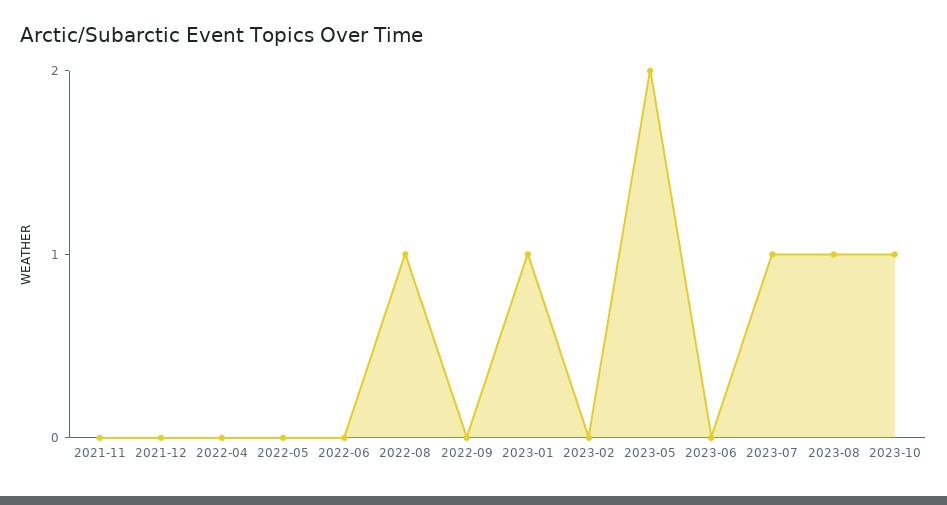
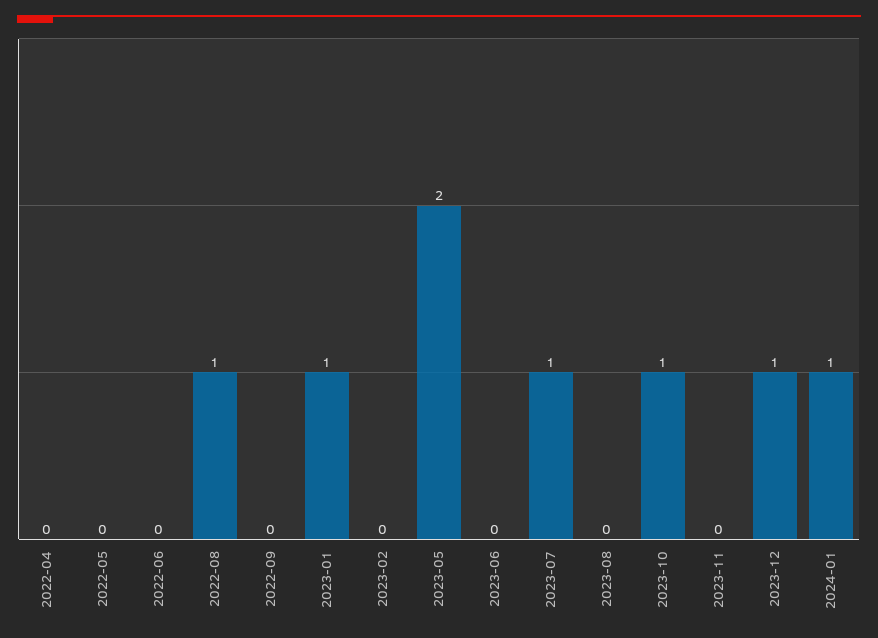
2021-11: 0 -> none
2021-12: 0 -> none
2023-08: 1 -> 0
2023-11: none -> 0
2023-12: none -> 1
2024-01: none -> 1

